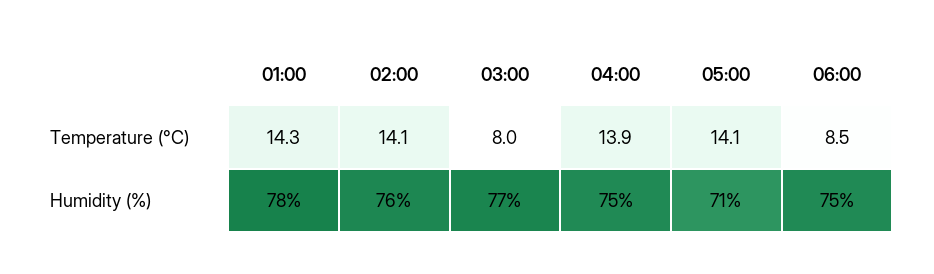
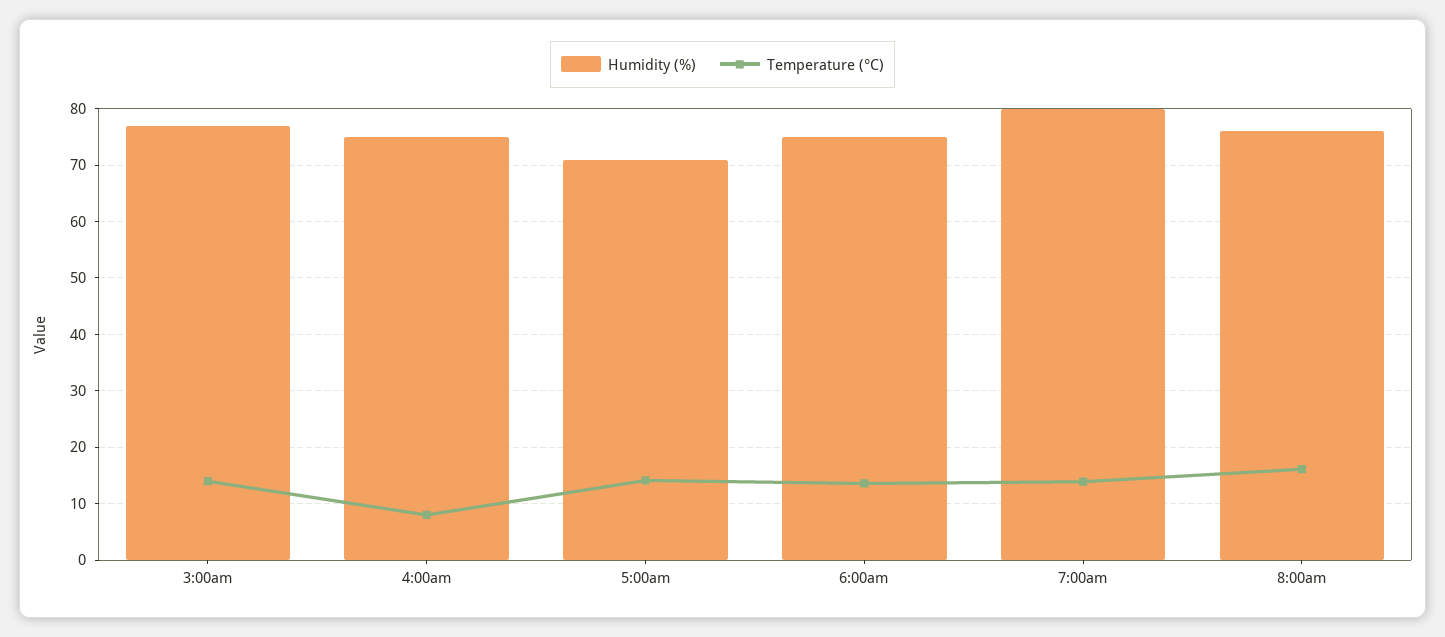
Temperature (°C), 01:00: 14.3 -> none
Temperature (°C), 02:00: 14.1 -> none
Temperature (°C), 03:00: 8 -> 14
Temperature (°C), 04:00: 13.9 -> 8
Temperature (°C), 06:00: 8.5 -> 14
Humidity (%), 01:00: 78 -> none
Humidity (%), 02:00: 76 -> none
Humidity (%), 7:00am: none -> 80
Temperature (°C), 7:00am: none -> 14
Humidity (%), 8:00am: none -> 76
Temperature (°C), 8:00am: none -> 16

